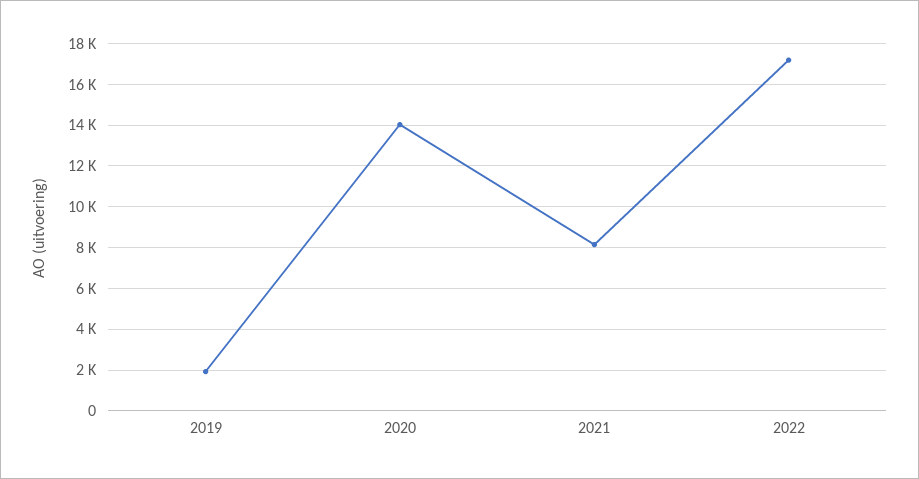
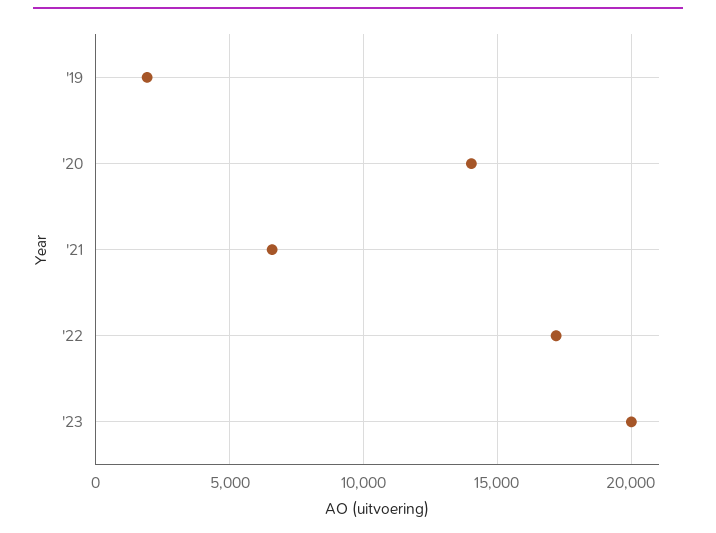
2021: 8000 -> 6500
'23: none -> 20000

